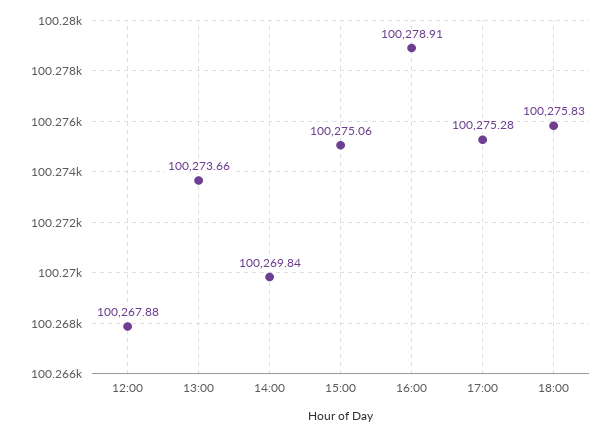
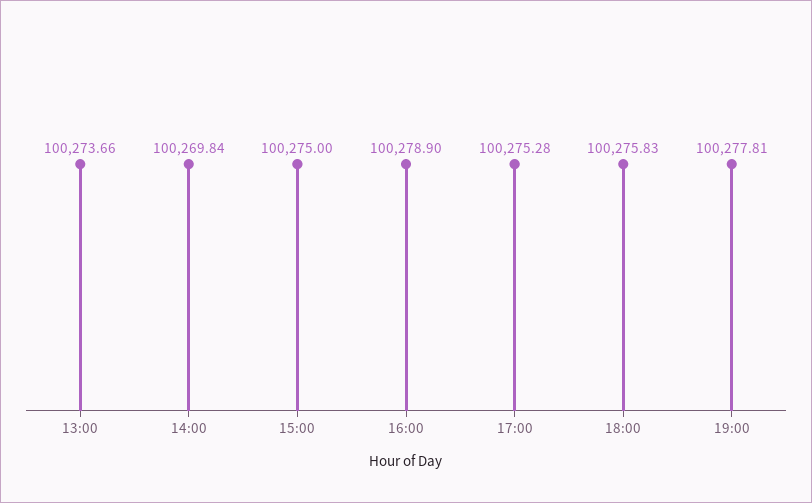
12:00: 100267.88 -> none
15:00: 100275.06 -> 100275
16:00: 100278.91 -> 100278.9
19:00: none -> 100277.81

